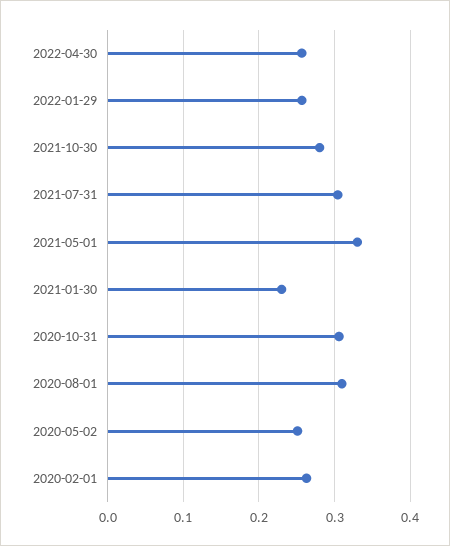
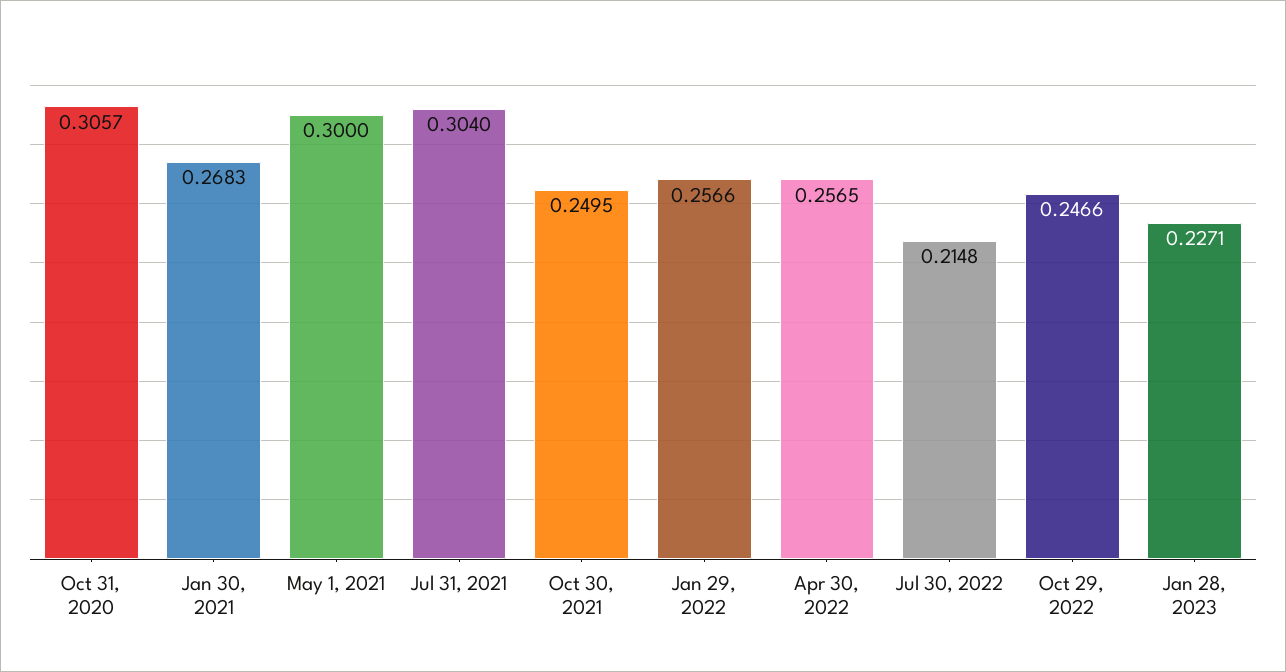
2021-10-30: 0.28 -> 0.2495
2021-05-01: 0.33 -> 0.3
2021-01-30: 0.23 -> 0.2683
2020-08-01: 0.31 -> none
2020-05-02: 0.25 -> none
2020-02-01: 0.26 -> none
Jul 30, 2022: none -> 0.2148
Oct 29, 2022: none -> 0.2466
Jan 28, 2023: none -> 0.2271

